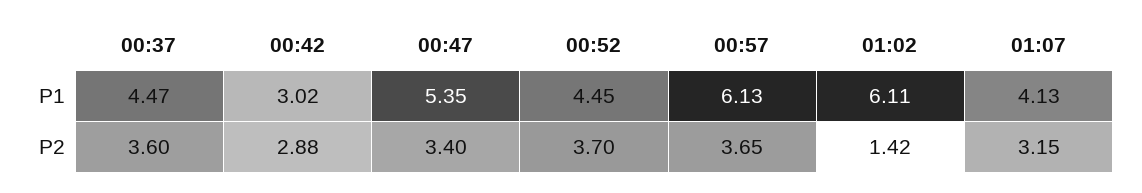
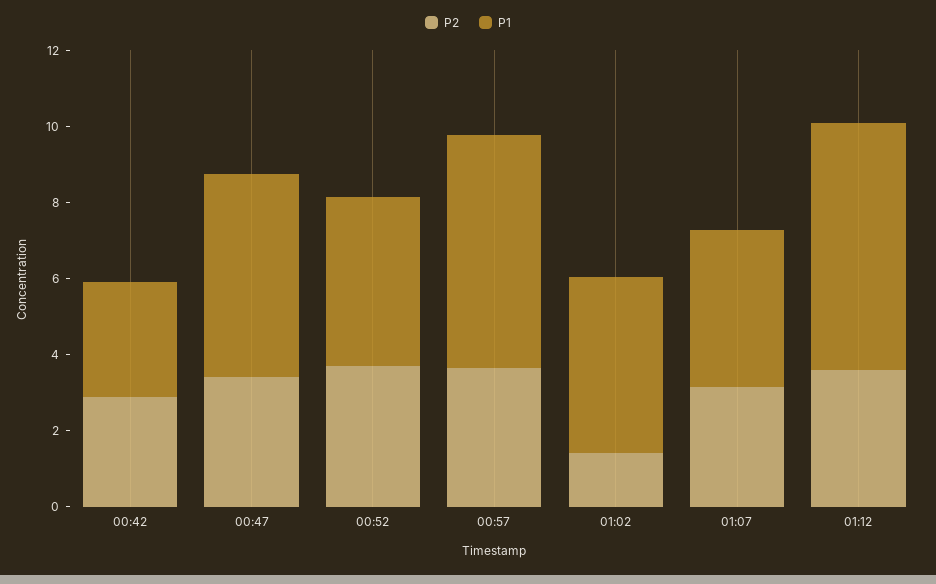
P1, 00:37: 4.47 -> none
P1, 01:02: 6.11 -> 4.5
P2, 00:37: 3.6 -> none
P2, 01:12: none -> 3.5
P1, 01:12: none -> 6.5

